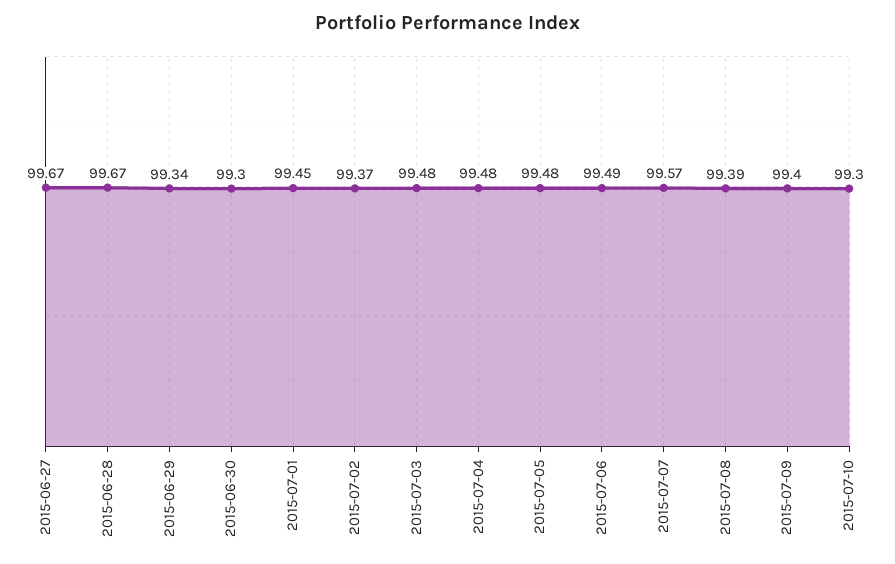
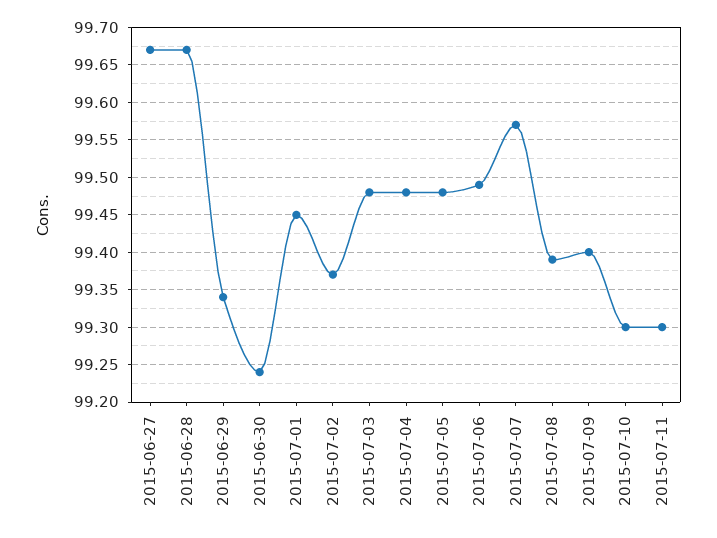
2015-06-30: 99.3 -> 99.24
2015-07-11: none -> 99.3

